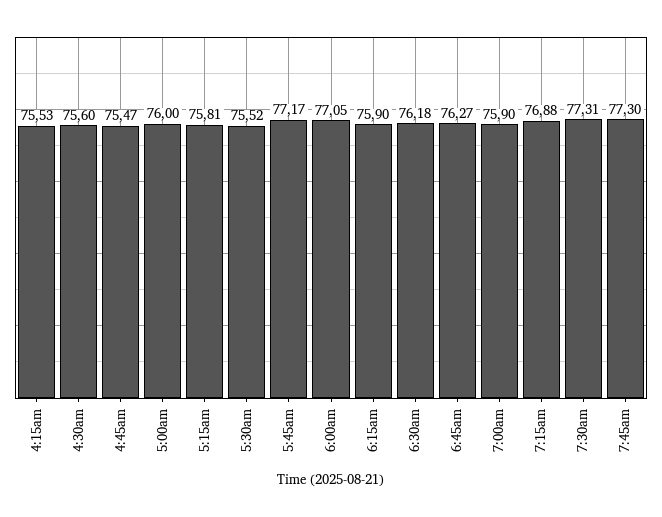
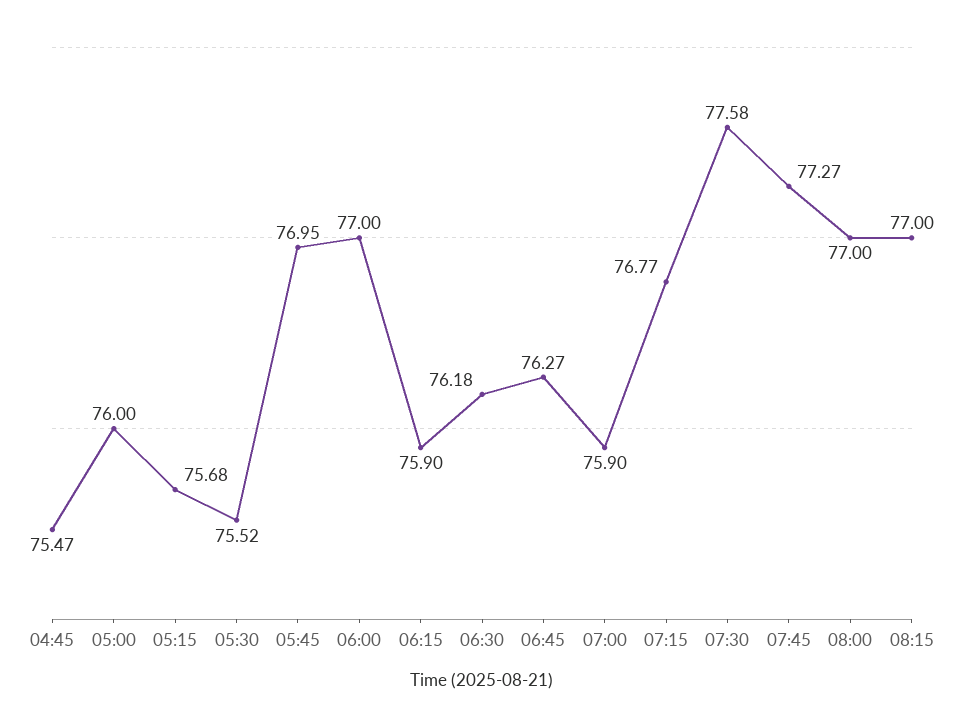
4:15am: 75.53 -> none
4:30am: 75.6 -> none
5:15am: 75.81 -> 75.68
5:45am: 77.17 -> 76.95
6:00am: 77.05 -> 77
7:15am: 76.88 -> 76.77
7:30am: 77.31 -> 77.58
7:45am: 77.3 -> 77.27
08:00: none -> 77
08:15: none -> 77

